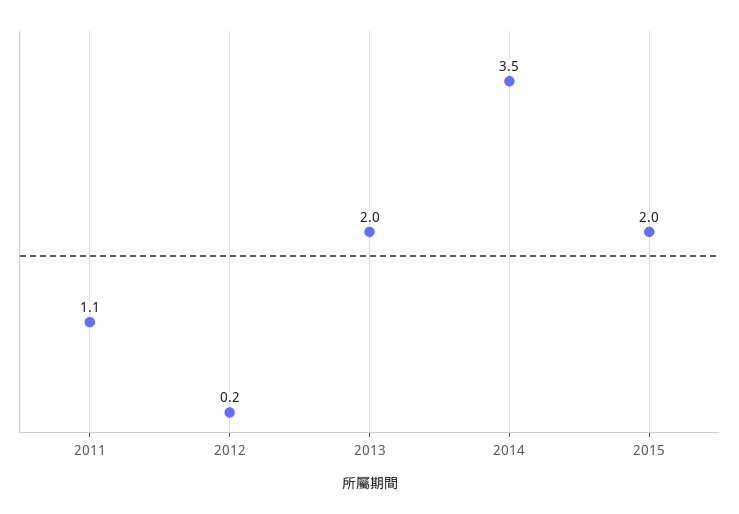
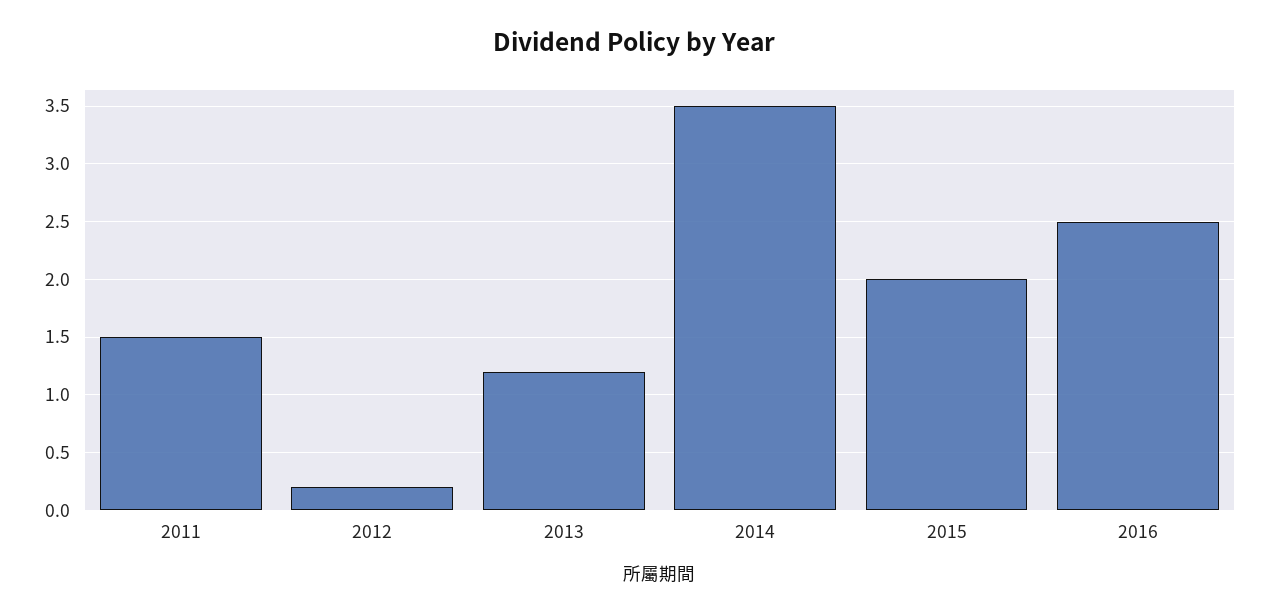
2011: 1.1 -> 1.5
2013: 2 -> 1.2
2016: none -> 2.5

